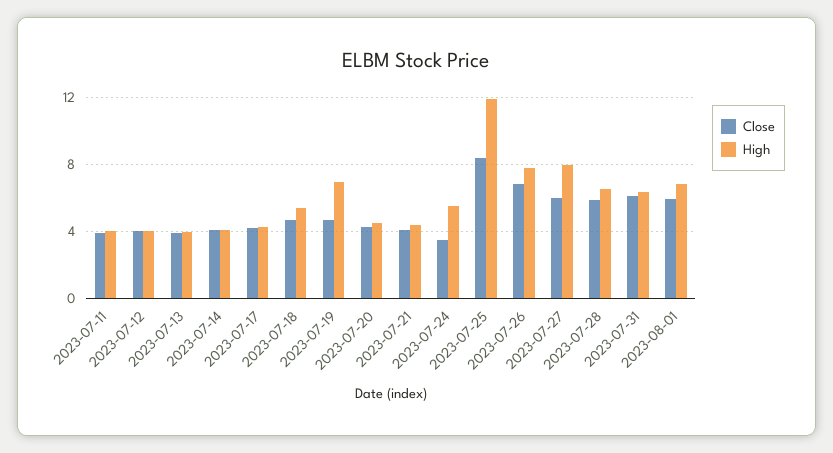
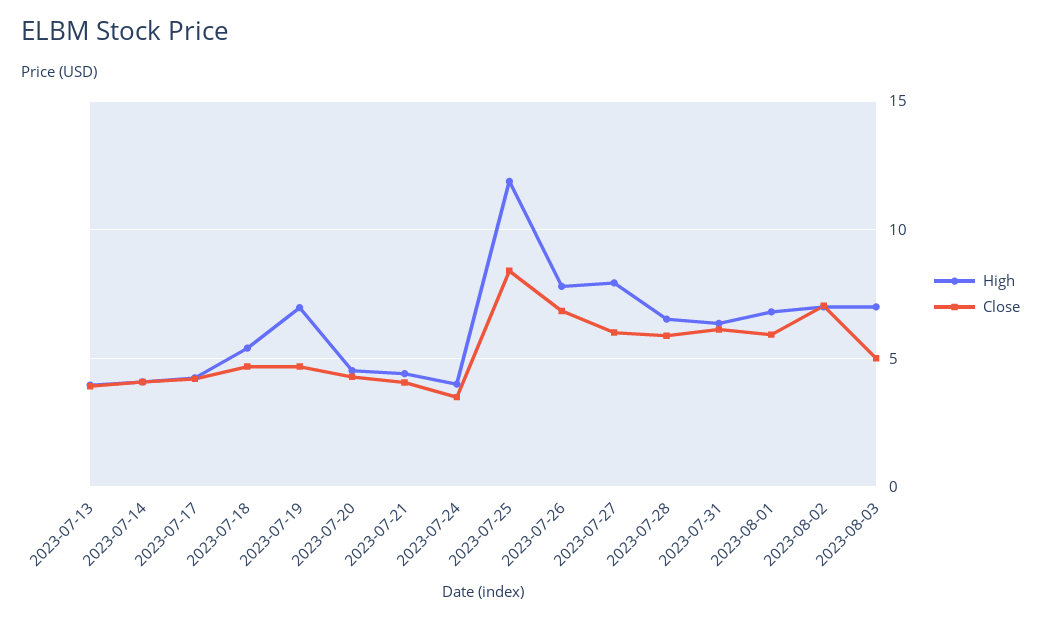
Close, 2023-07-11: 4 -> none
High, 2023-07-11: 4 -> none
Close, 2023-07-12: 4 -> none
High, 2023-07-12: 4 -> none
High, 2023-07-24: 5.5 -> 4
High, 2023-08-02: none -> 7
Close, 2023-08-02: none -> 7
High, 2023-08-03: none -> 7
Close, 2023-08-03: none -> 5

